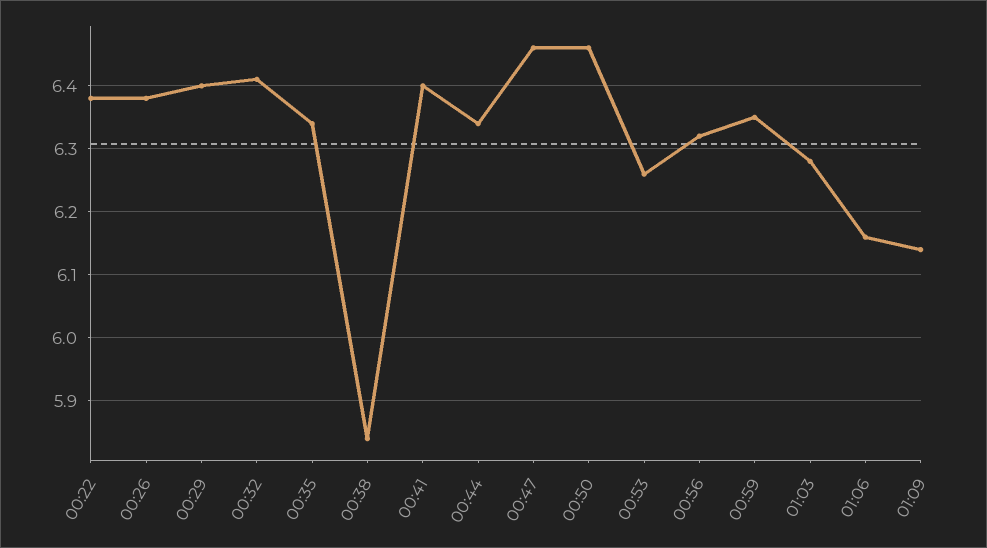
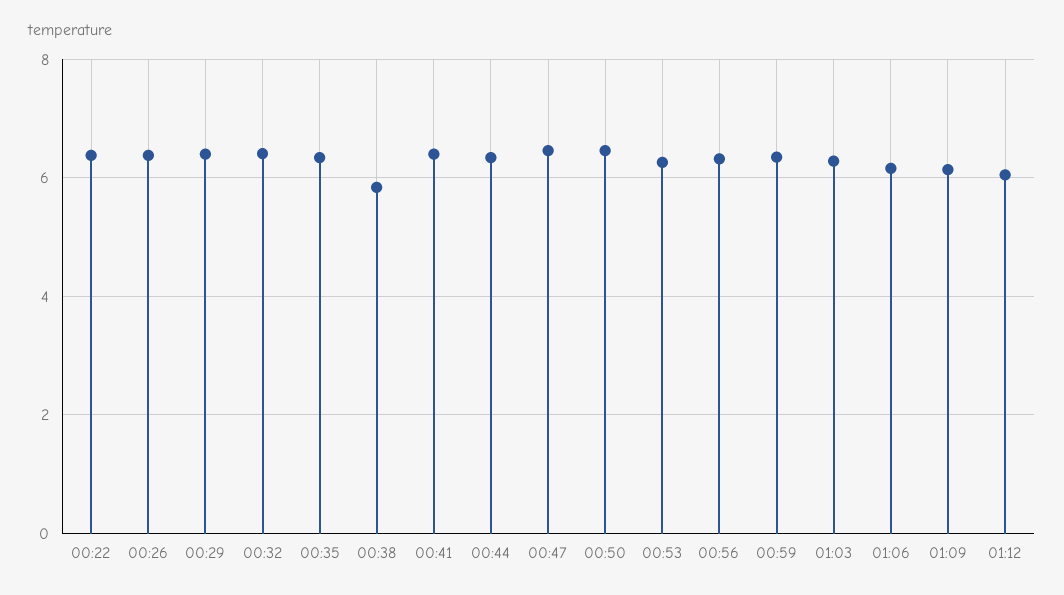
01:12: none -> 6

